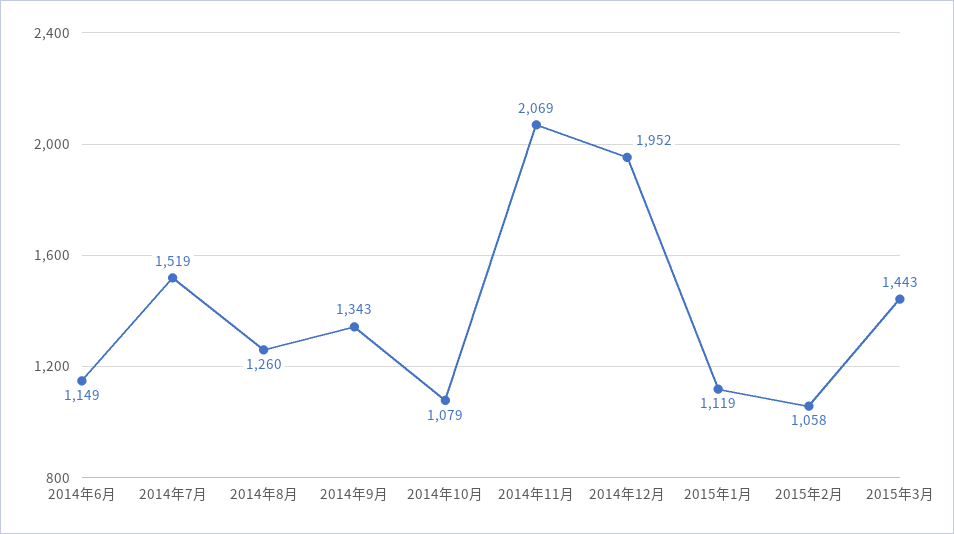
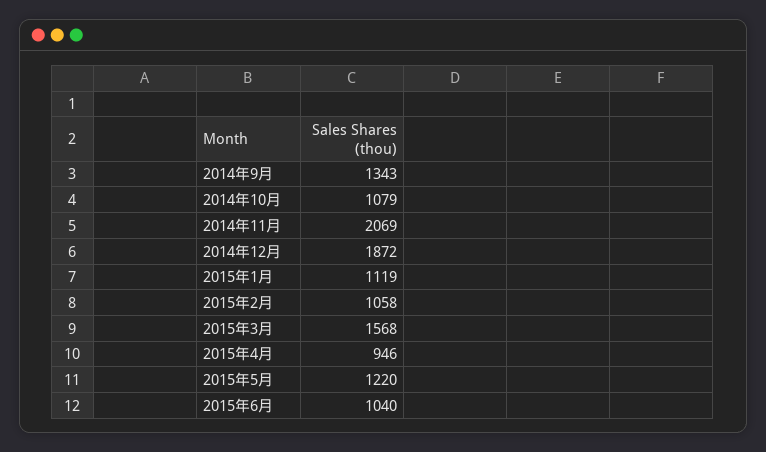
2014年6月: 1149 -> none
2014年7月: 1519 -> none
2014年8月: 1260 -> none
2014年12月: 1952 -> 1872
2015年3月: 1443 -> 1568
2015年4月: none -> 946
2015年5月: none -> 1220
2015年6月: none -> 1040

